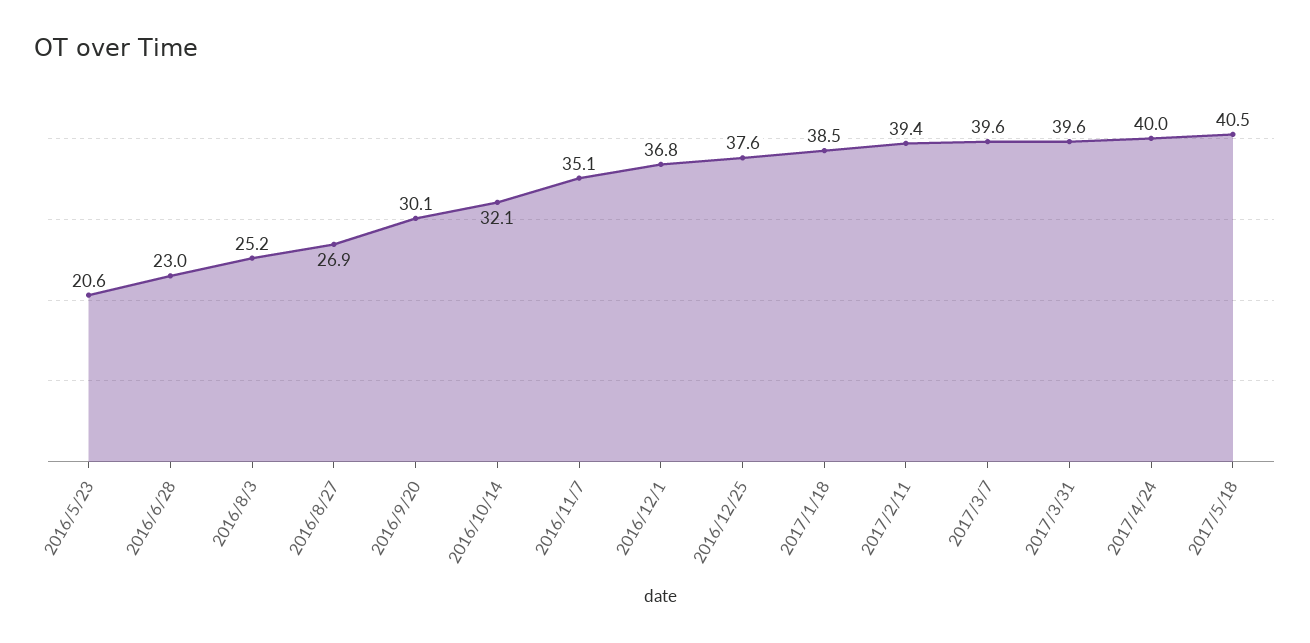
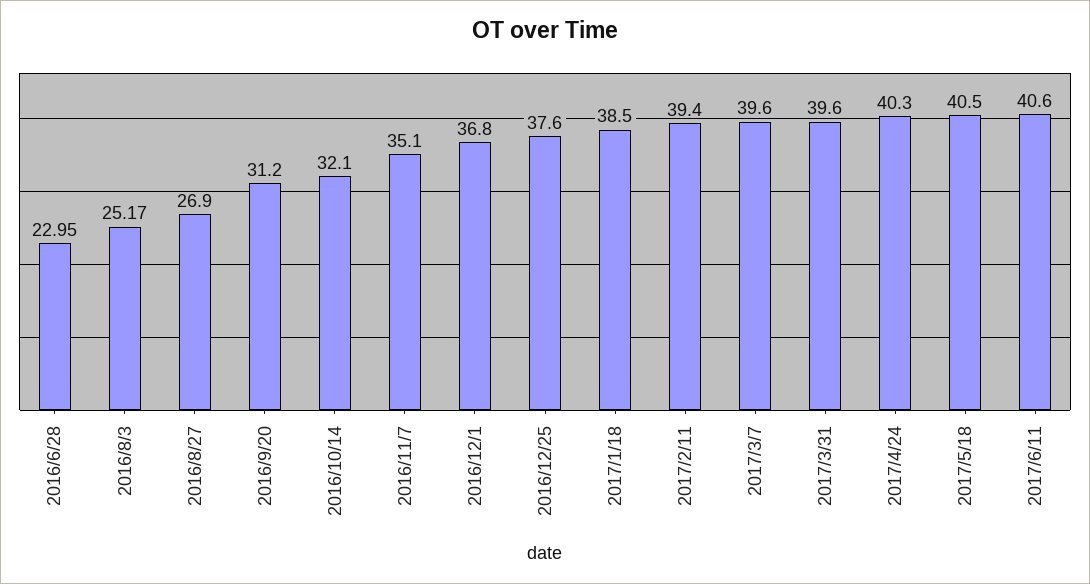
2016/5/23: 20.6 -> none
2016/9/20: 30.1 -> 31.2
2017/4/24: 40 -> 40.3
2017/6/11: none -> 40.6

